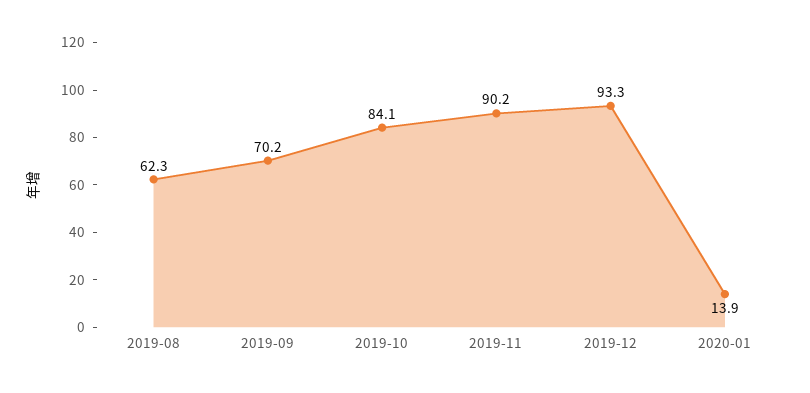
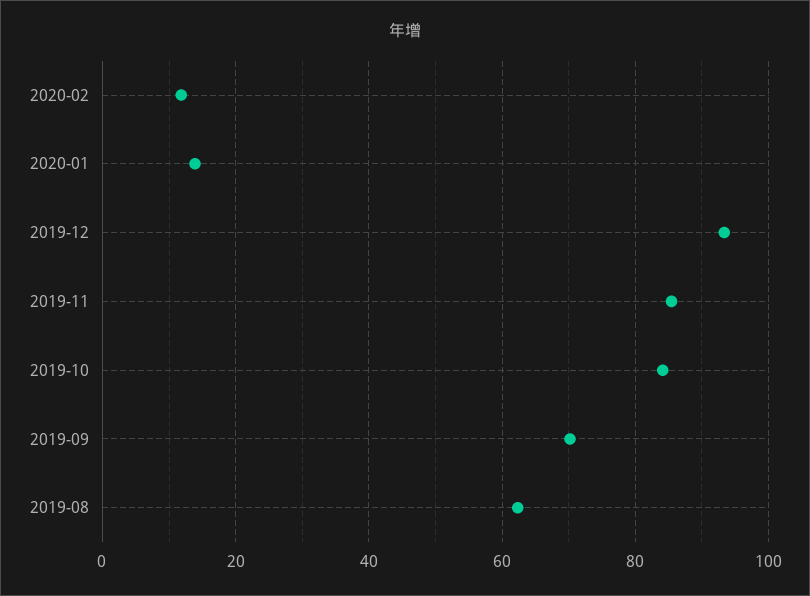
2019-11: 90.2 -> 86
2020-02: none -> 12

